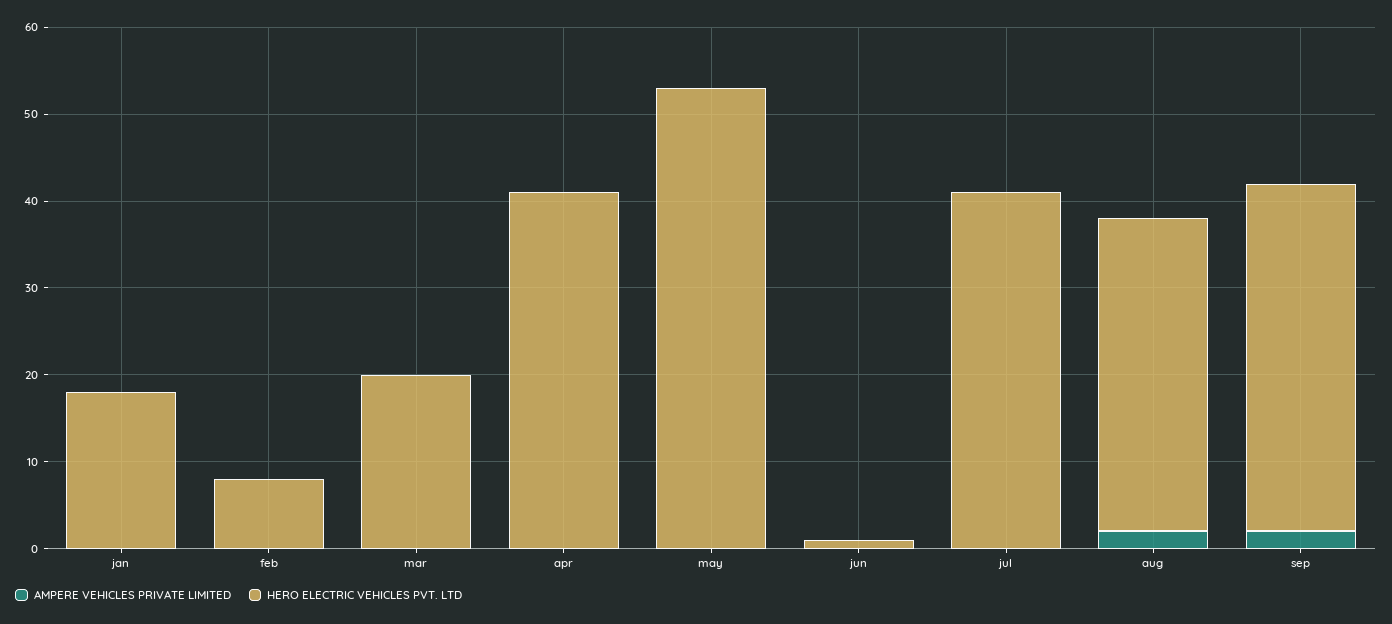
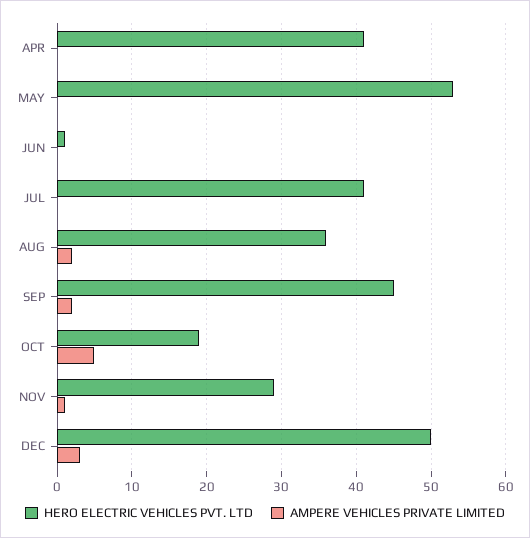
AMPERE VEHICLES PRIVATE LIMITED, jan: 0 -> none
HERO ELECTRIC VEHICLES PVT. LTD, jan: 18 -> none
AMPERE VEHICLES PRIVATE LIMITED, feb: 0 -> none
HERO ELECTRIC VEHICLES PVT. LTD, feb: 8 -> none
AMPERE VEHICLES PRIVATE LIMITED, mar: 0 -> none
HERO ELECTRIC VEHICLES PVT. LTD, mar: 20 -> none
HERO ELECTRIC VEHICLES PVT. LTD, sep: 40 -> 45
HERO ELECTRIC VEHICLES PVT. LTD, OCT: none -> 19
AMPERE VEHICLES PRIVATE LIMITED, OCT: none -> 5
HERO ELECTRIC VEHICLES PVT. LTD, NOV: none -> 29
AMPERE VEHICLES PRIVATE LIMITED, NOV: none -> 1
HERO ELECTRIC VEHICLES PVT. LTD, DEC: none -> 50
AMPERE VEHICLES PRIVATE LIMITED, DEC: none -> 3

